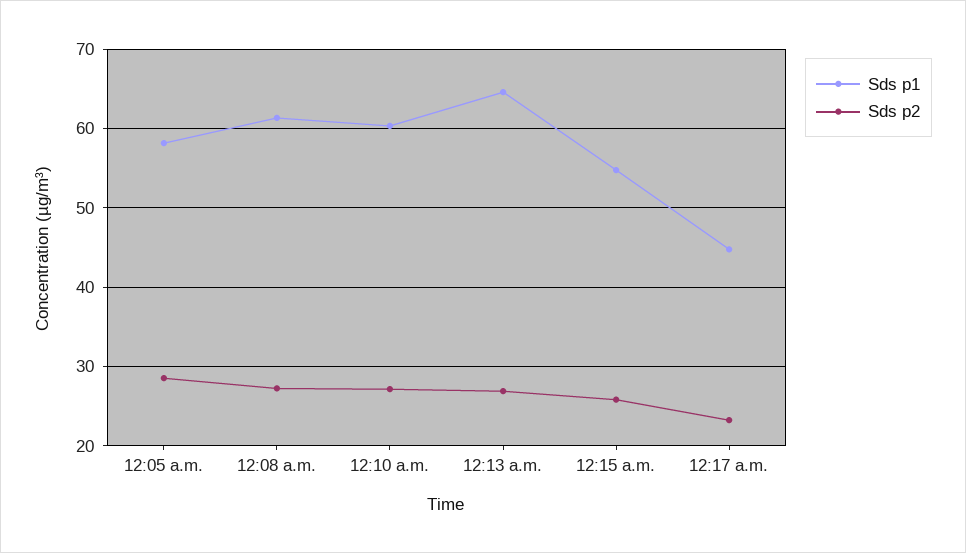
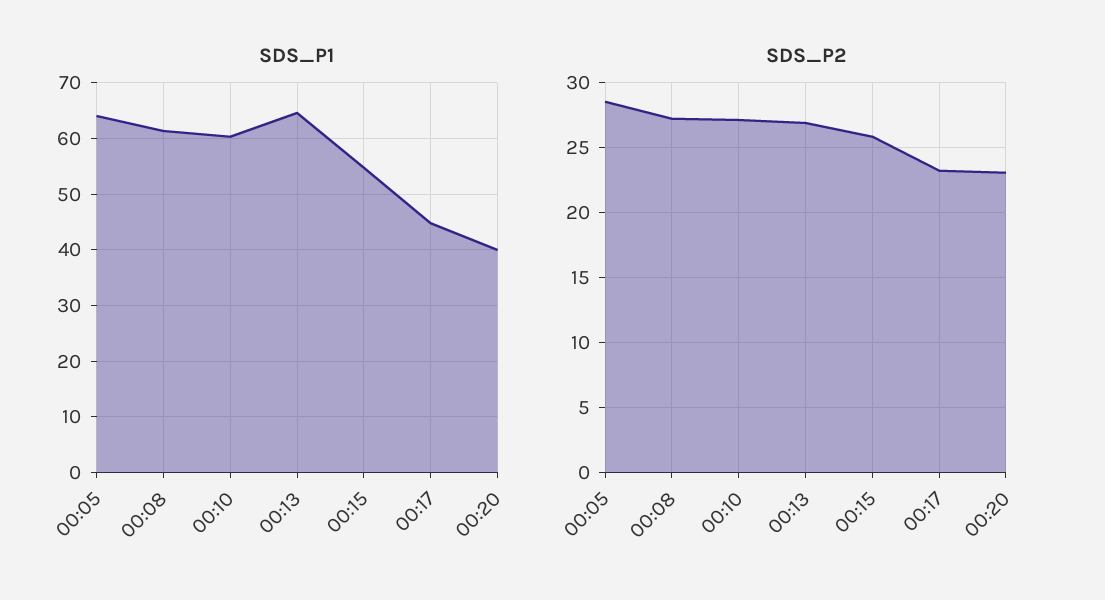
Sds p1, 12:05 a.m.: 58 -> 64
Sds p1, 00:20: none -> 40
Sds p2, 00:20: none -> 23

